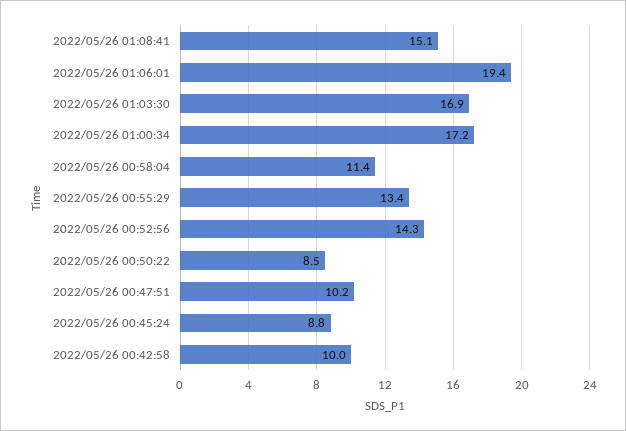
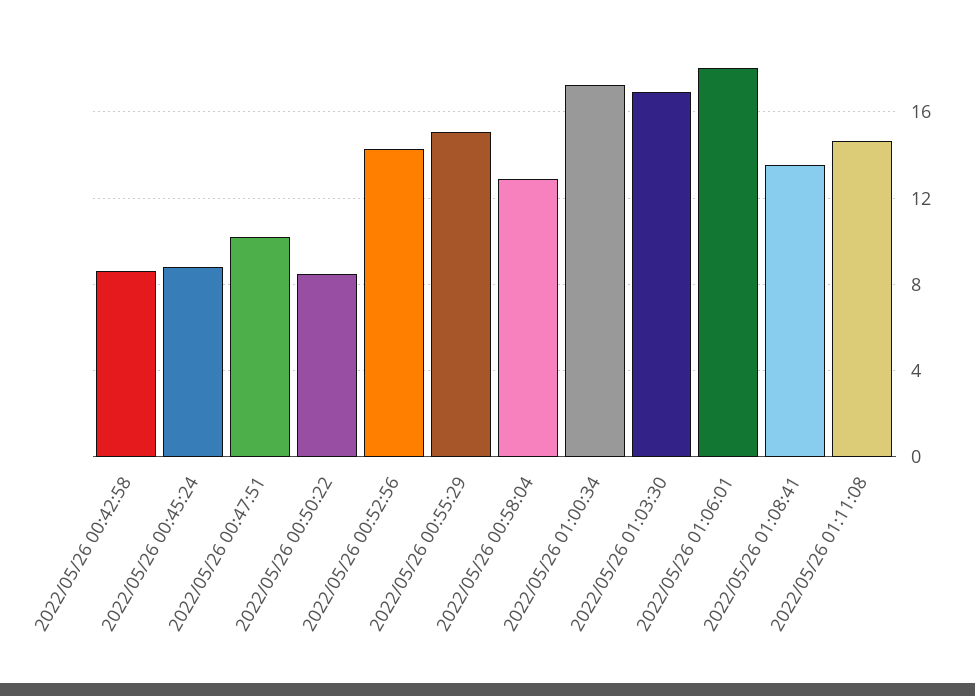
2022/05/26 01:08:41: 15.1 -> 13.5
2022/05/26 01:06:01: 19.4 -> 18
2022/05/26 00:58:04: 11.4 -> 13
2022/05/26 00:55:29: 13.4 -> 15
2022/05/26 00:42:58: 10 -> 8.5
2022/05/26 01:11:08: none -> 14.5

